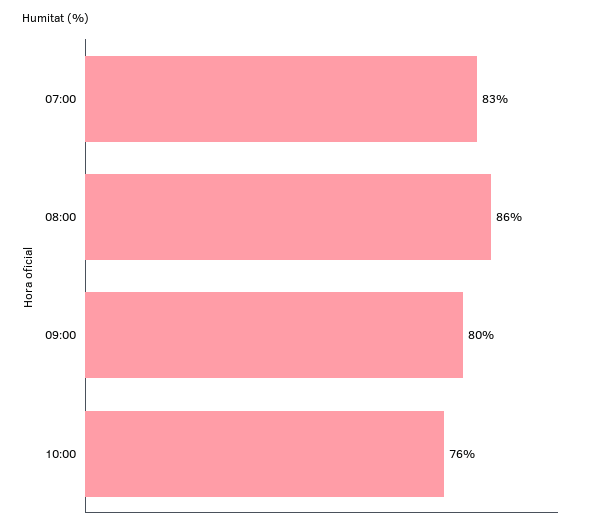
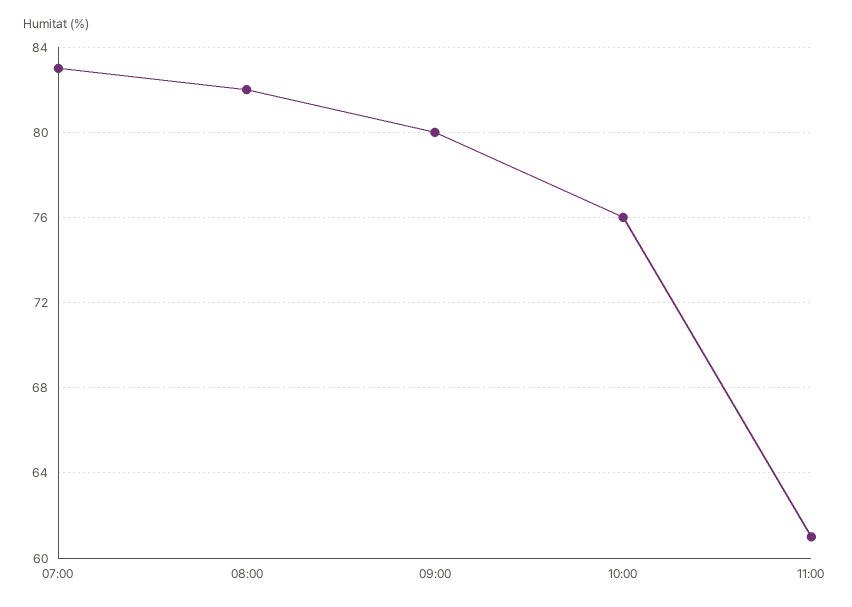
08:00: 86 -> 82
11:00: none -> 61

